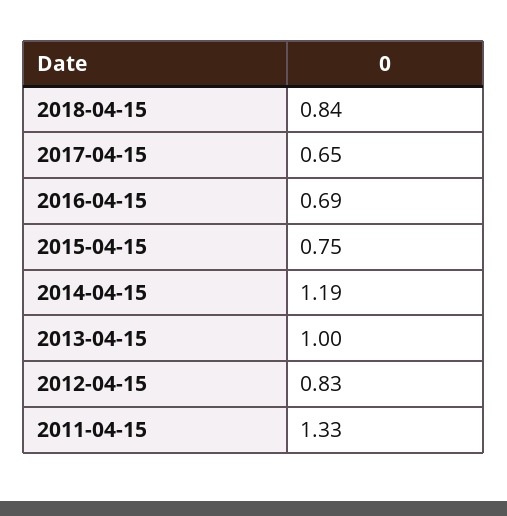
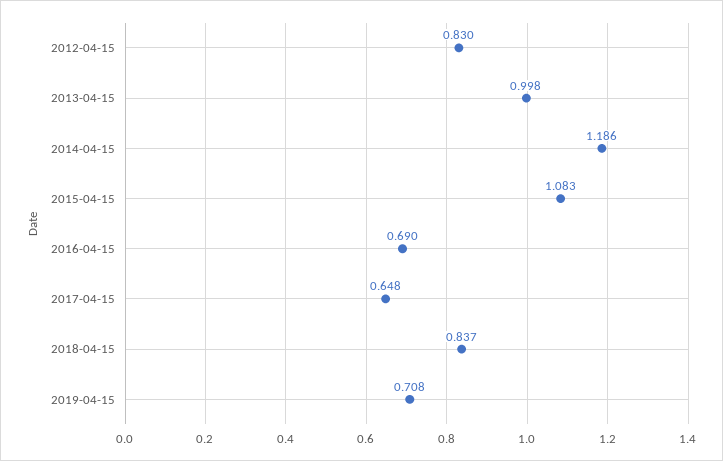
2015-04-15: 0.75 -> 1.083
2011-04-15: 1.33 -> none
2019-04-15: none -> 0.708

